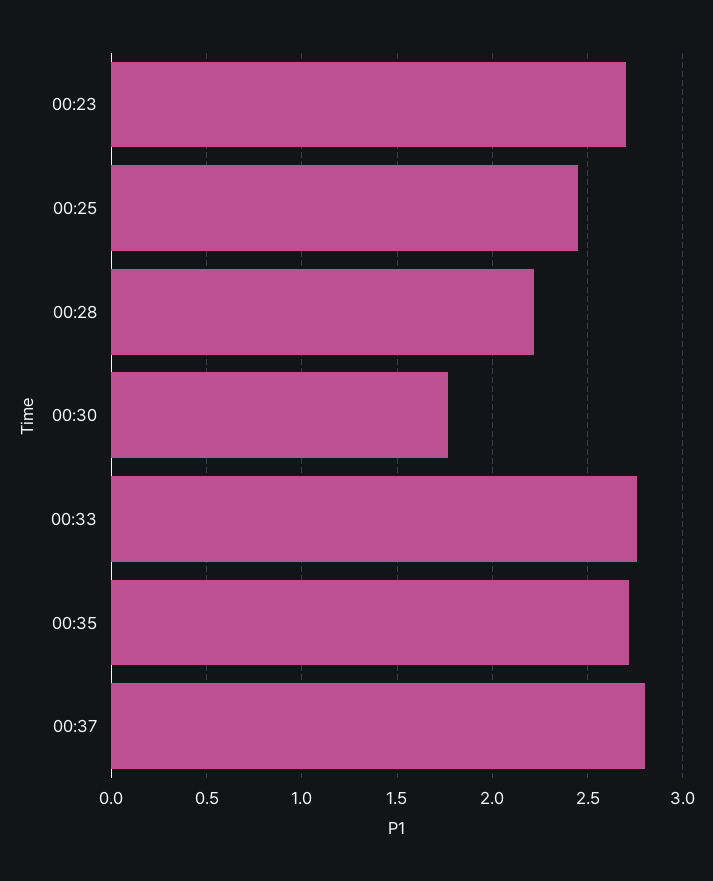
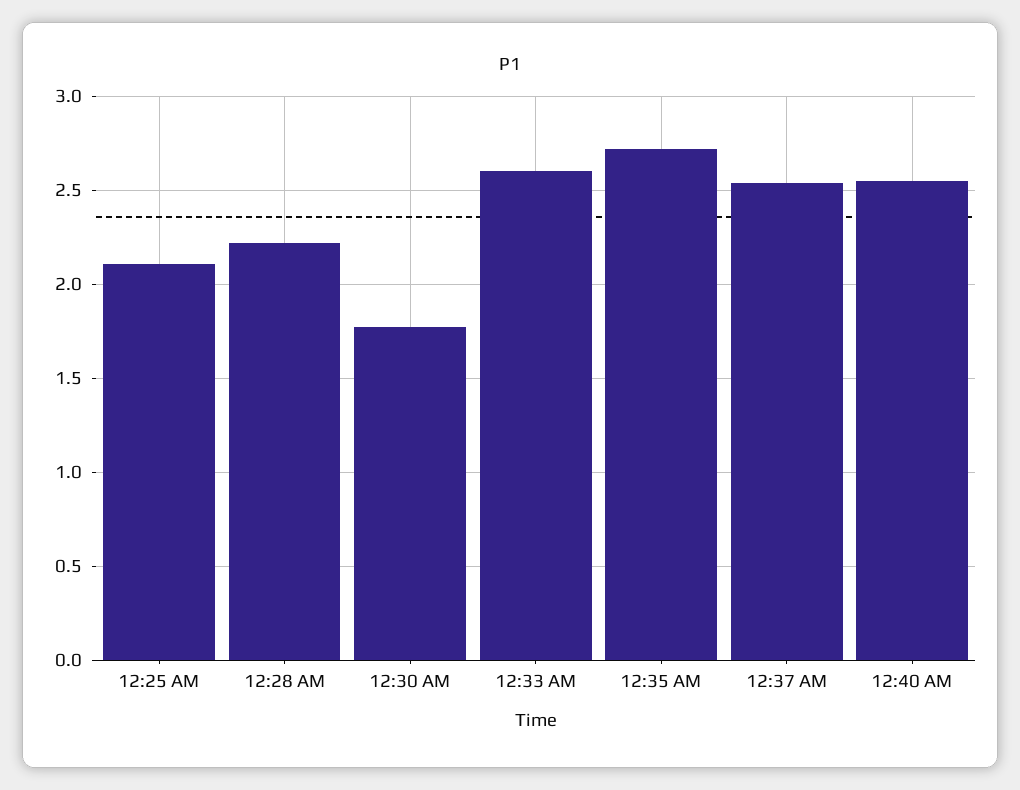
00:23: 2.7 -> none
00:25: 2.45 -> 2.1
00:33: 2.75 -> 2.6
00:37: 2.8 -> 2.55
12:40 AM: none -> 2.55

